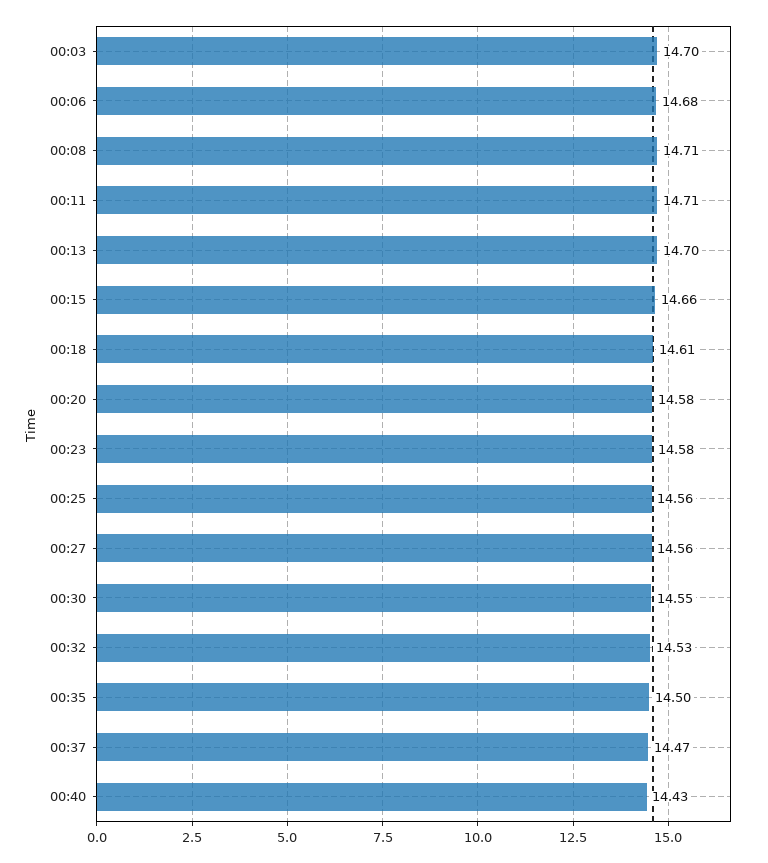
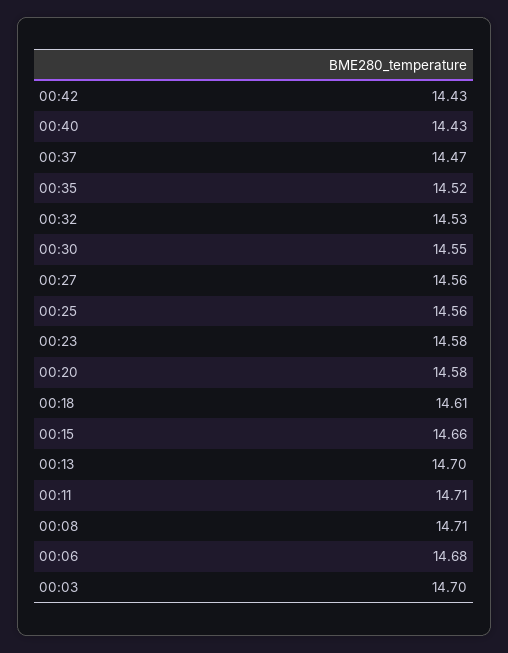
00:35: 14.5 -> 14.52
00:42: none -> 14.43

